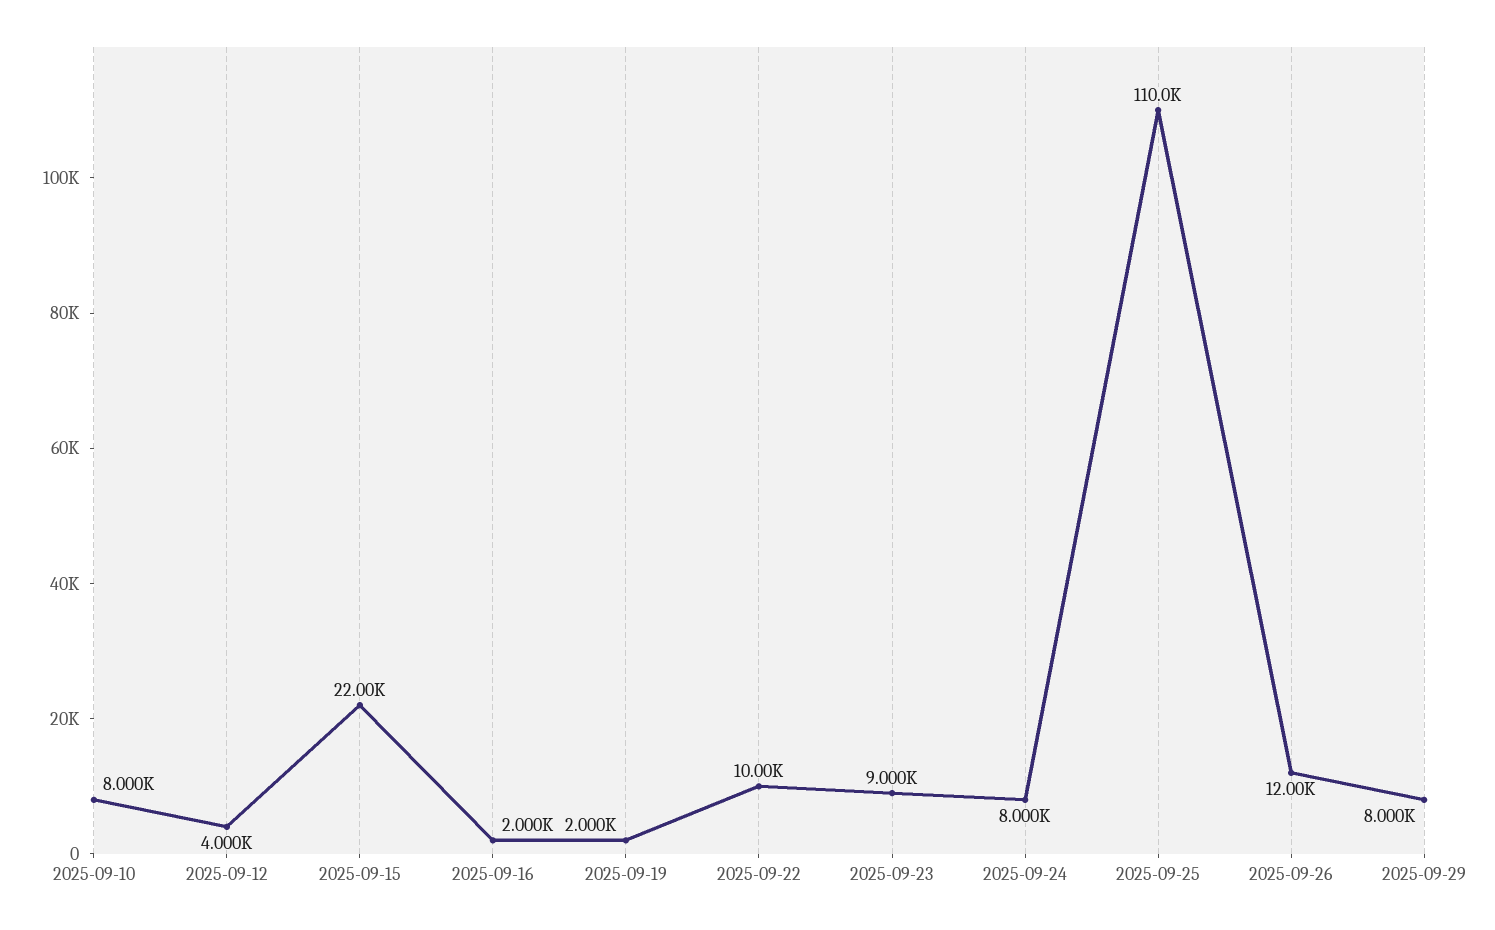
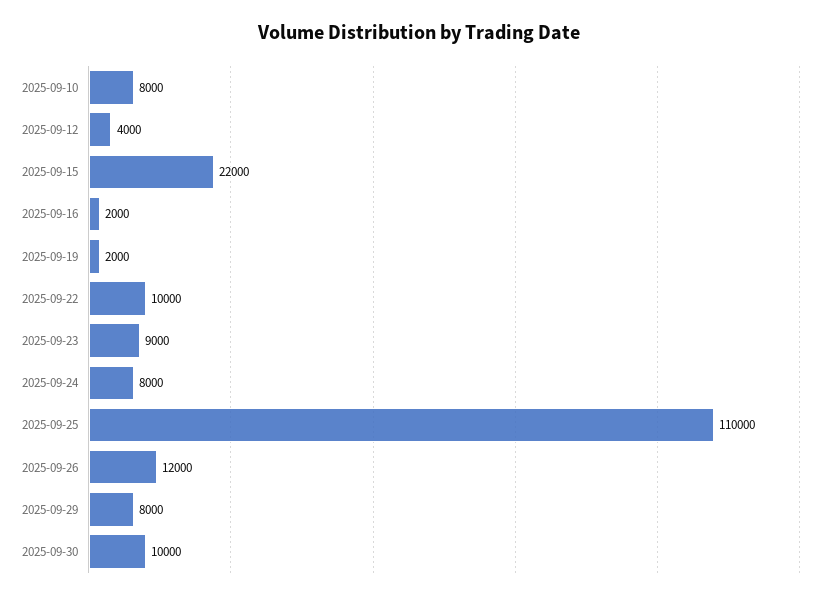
2025-09-30: none -> 10000

